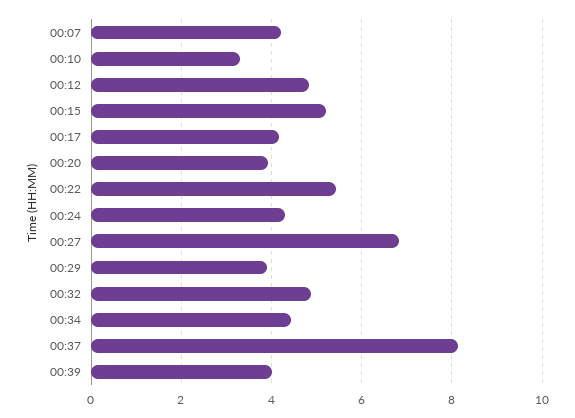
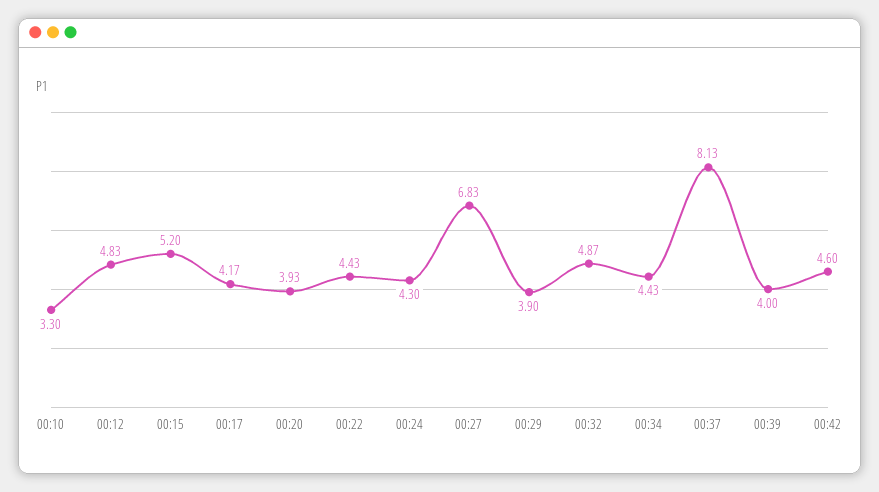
00:07: 4.2 -> none
00:22: 5.4 -> 4.43
00:42: none -> 4.6

